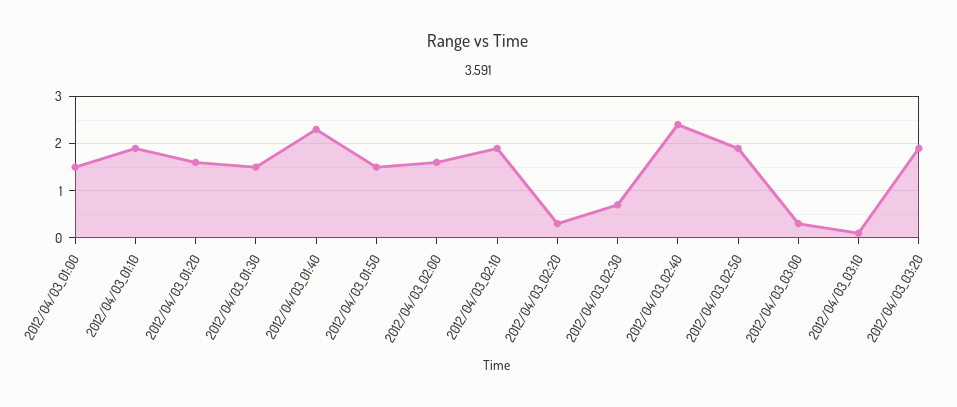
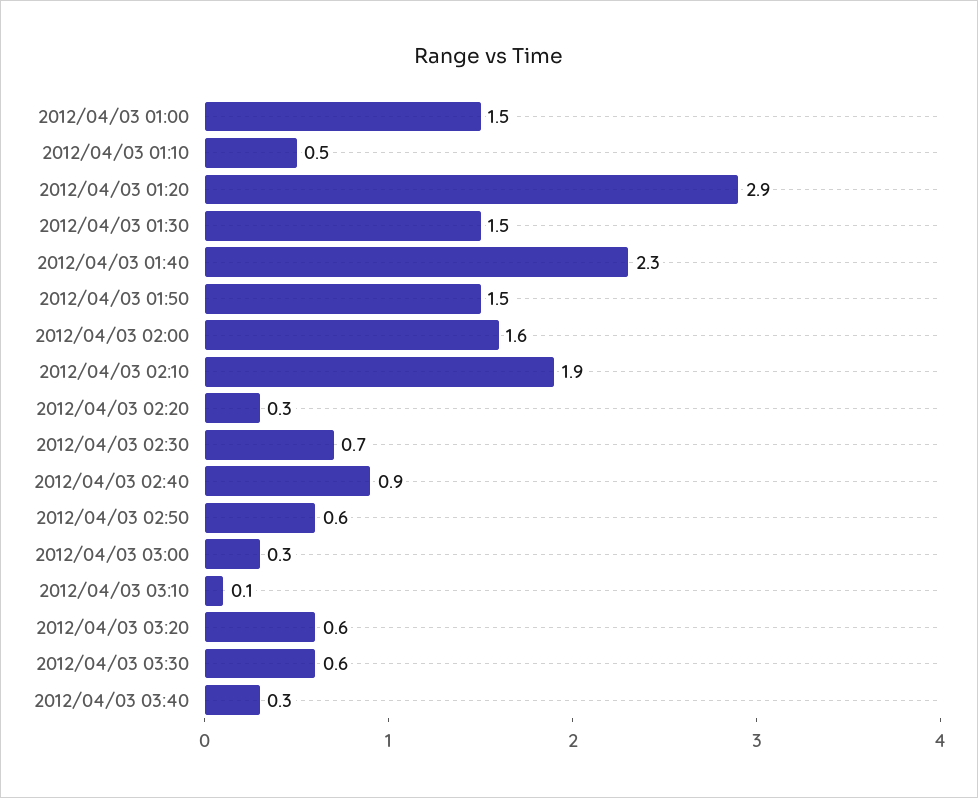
2012/04/03_01:10: 2 -> 0.5
2012/04/03_01:20: 1.5 -> 2.9
2012/04/03_02:40: 2.5 -> 0.9
2012/04/03_02:50: 2 -> 0.6
2012/04/03_03:20: 2 -> 0.6
2012/04/03 03:30: none -> 0.6
2012/04/03 03:40: none -> 0.3

